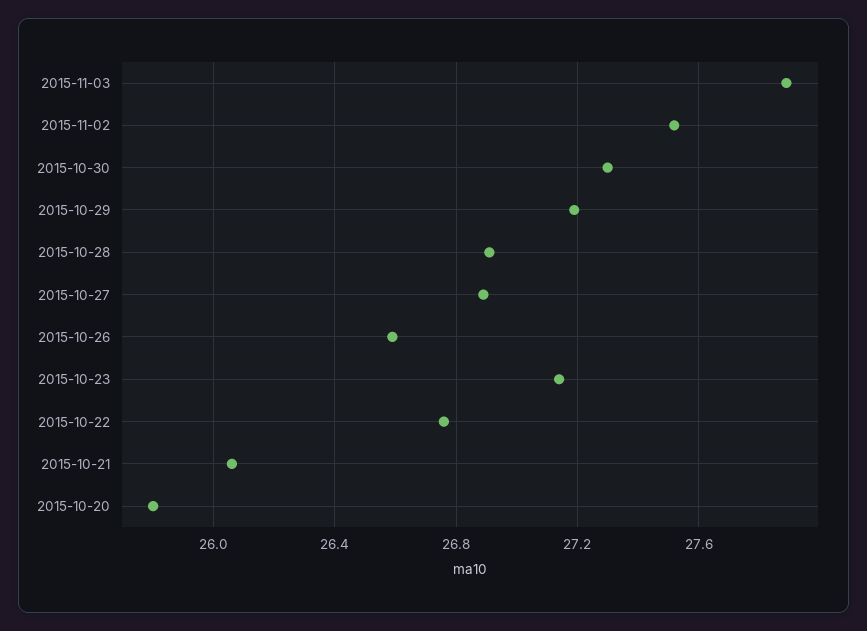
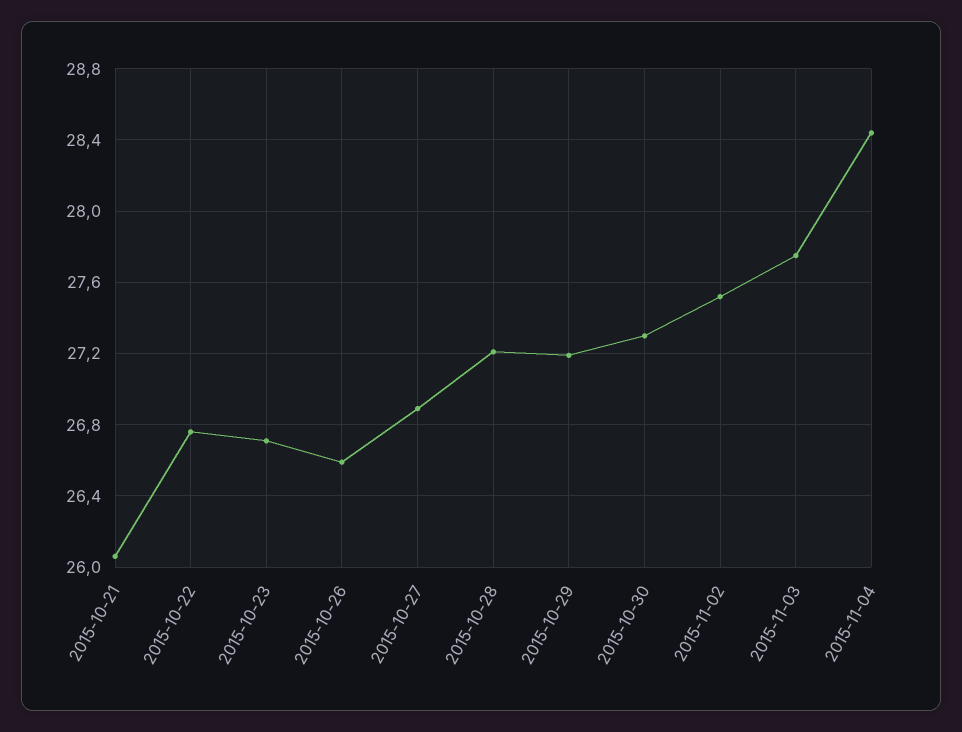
2015-11-03: 27.9 -> 27.75
2015-10-28: 26.9 -> 27.2
2015-10-23: 27.15 -> 26.7
2015-10-20: 25.8 -> none
2015-11-04: none -> 28.45

